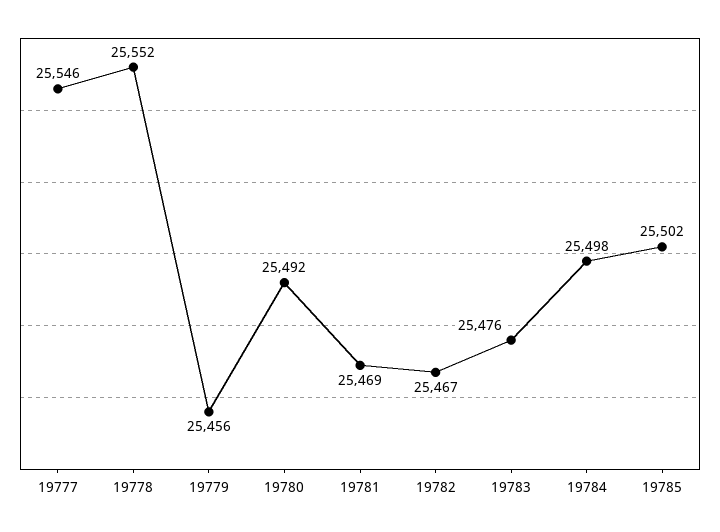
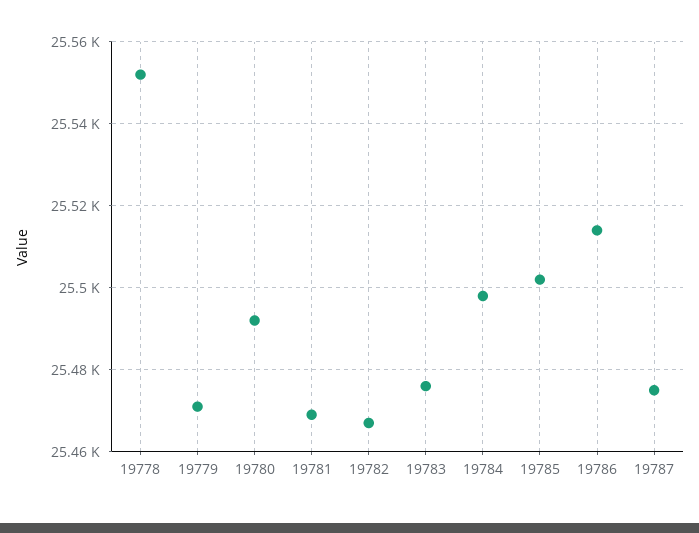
19777: 25546 -> none
19779: 25456 -> 25470
19786: none -> 25515
19787: none -> 25475

